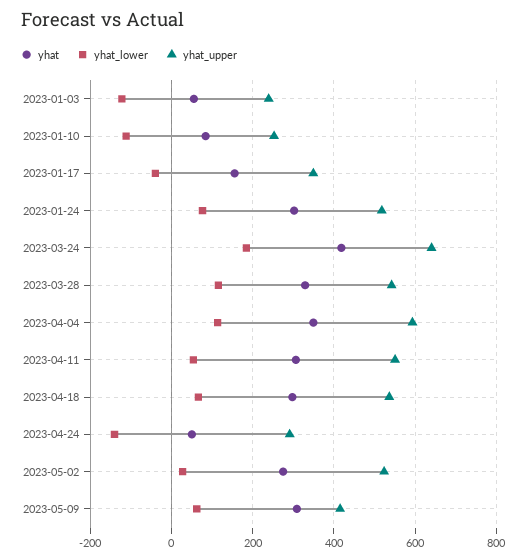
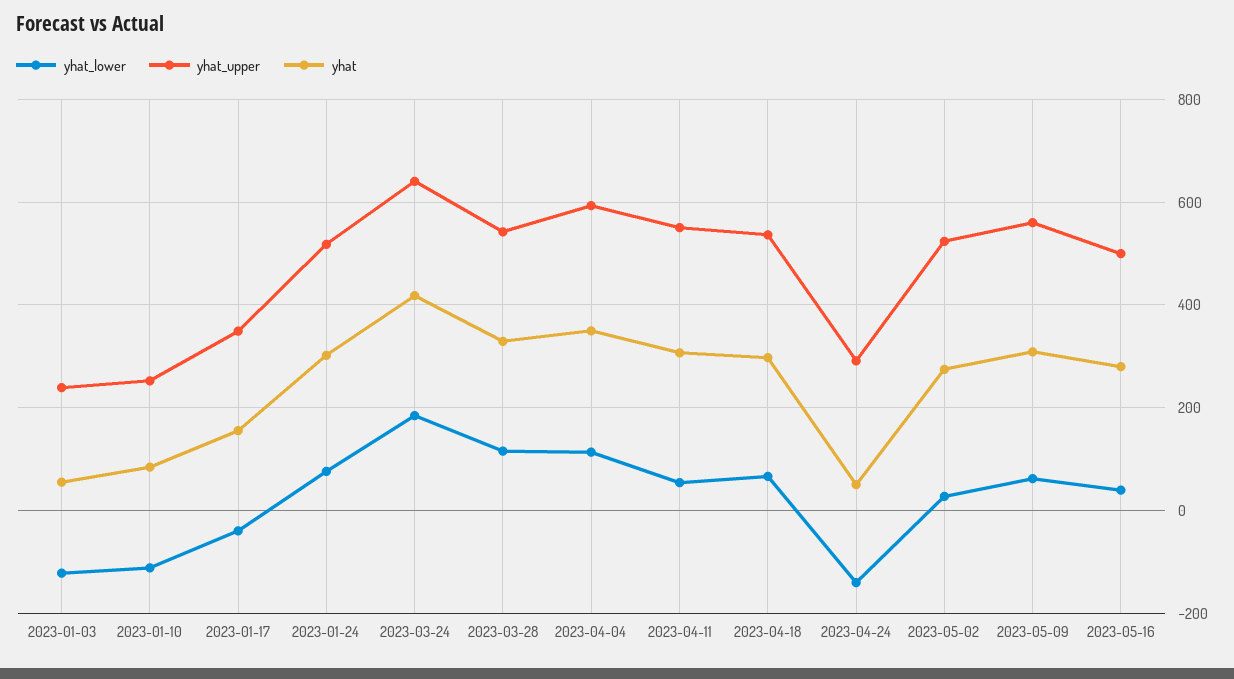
yhat_upper, 2023-05-09: 420 -> 560
yhat_lower, 2023-05-16: none -> 40
yhat_upper, 2023-05-16: none -> 500
yhat, 2023-05-16: none -> 280

